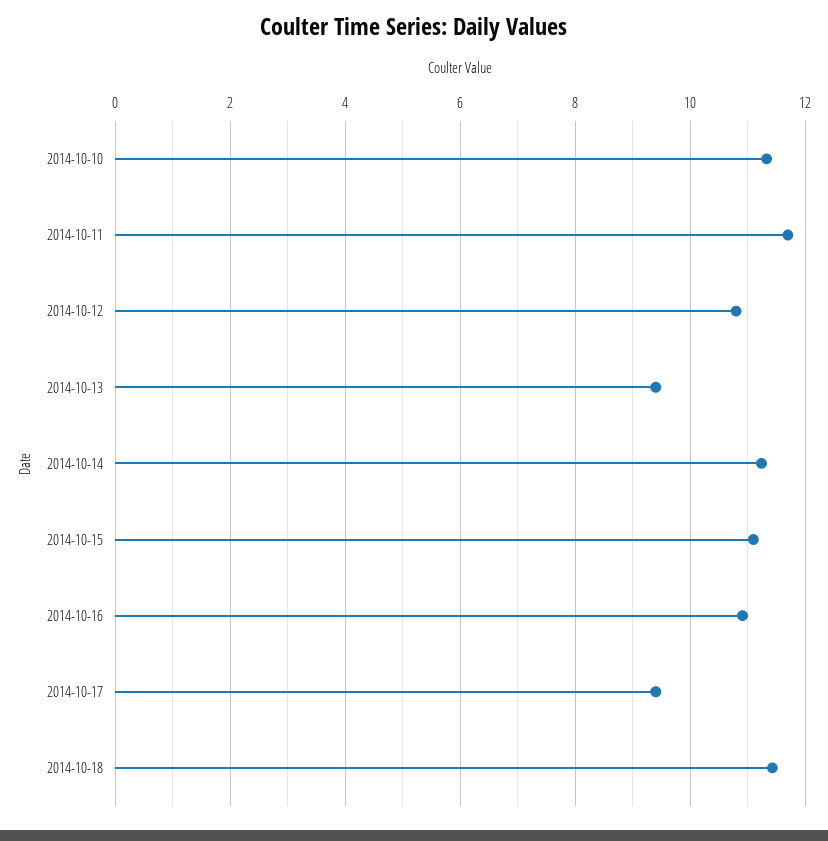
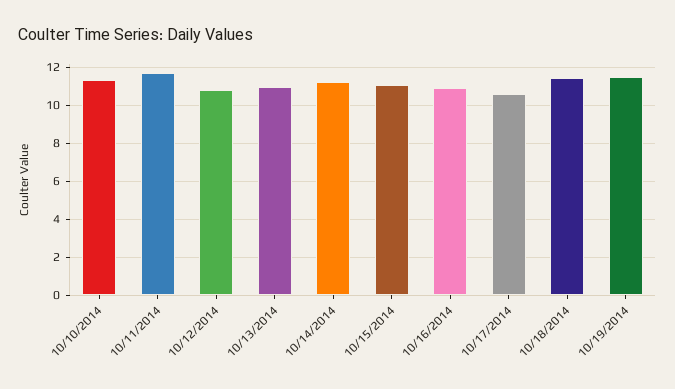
2014-10-13: 9.4 -> 11
2014-10-17: 9.4 -> 10.5
10/19/2014: none -> 11.5

